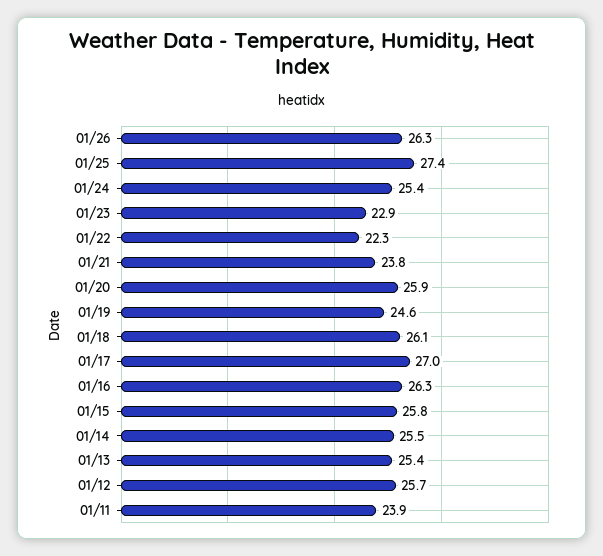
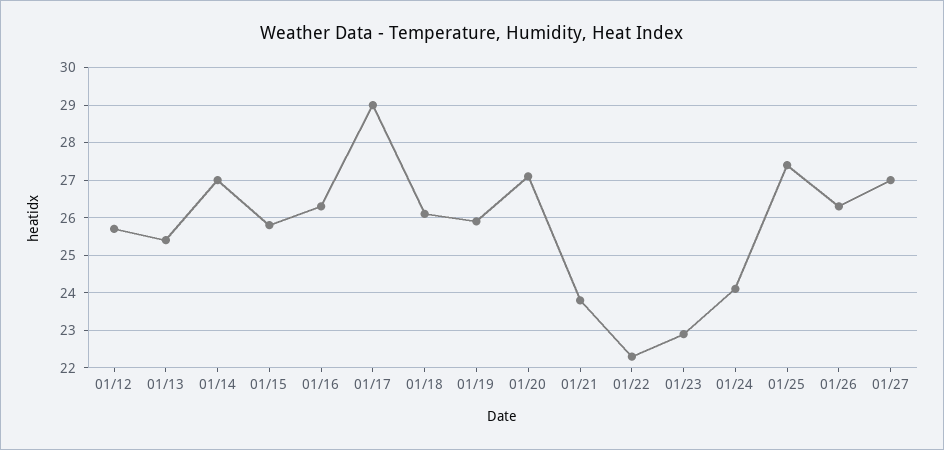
01/24: 25.4 -> 24
01/20: 25.9 -> 27
01/19: 24.6 -> 26
01/17: 27 -> 29
01/14: 25.5 -> 27
01/11: 23.9 -> none
01/27: none -> 27

